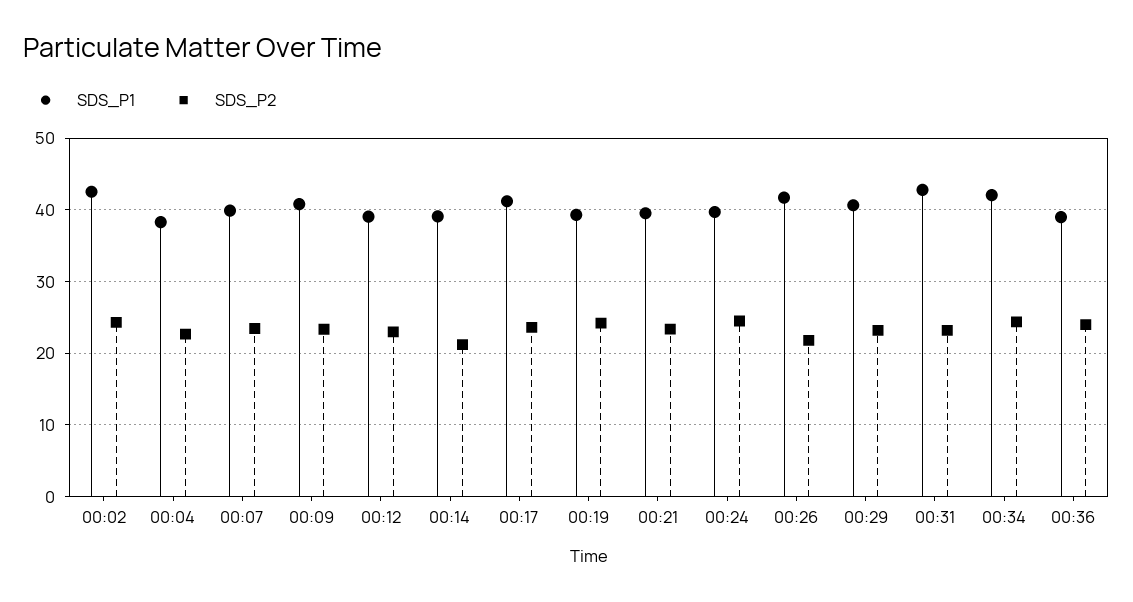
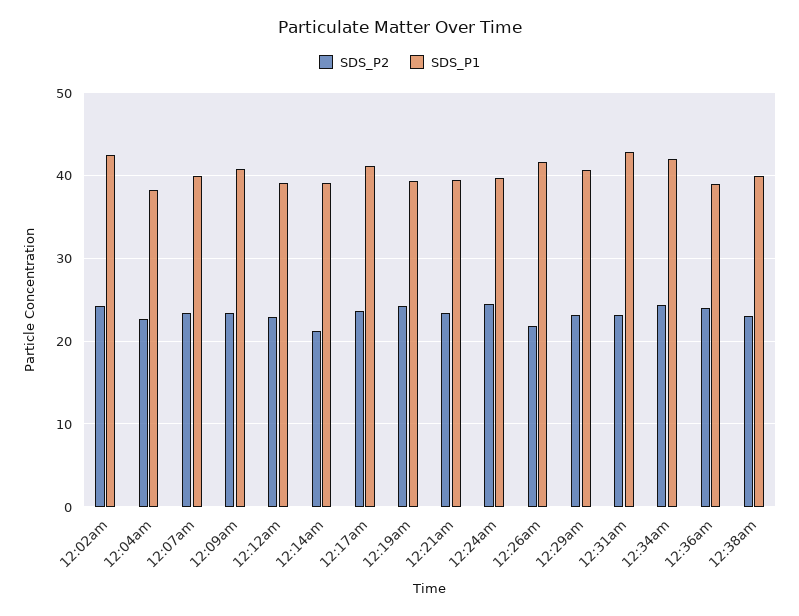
SDS_P2, 12:38am: none -> 23
SDS_P1, 12:38am: none -> 40

